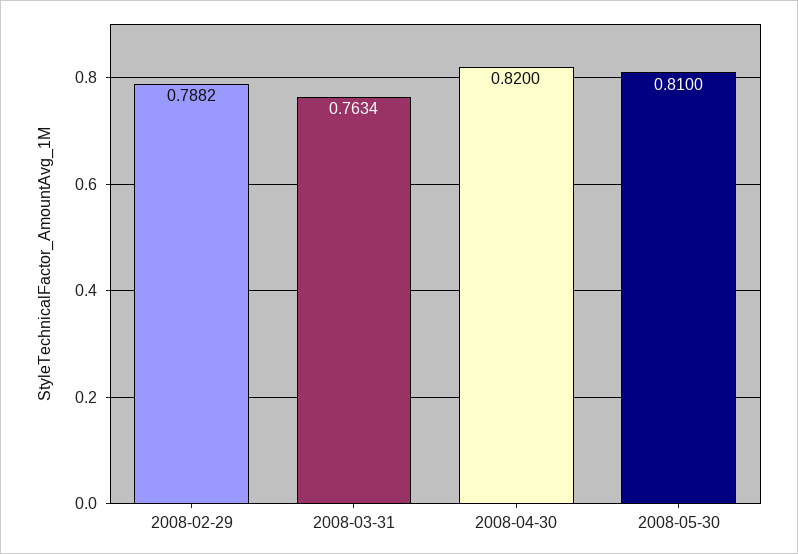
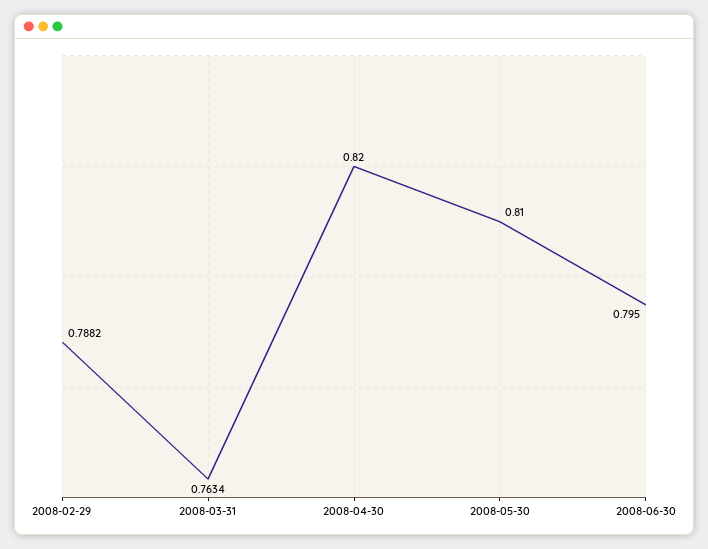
2008-06-30: none -> 0.795

